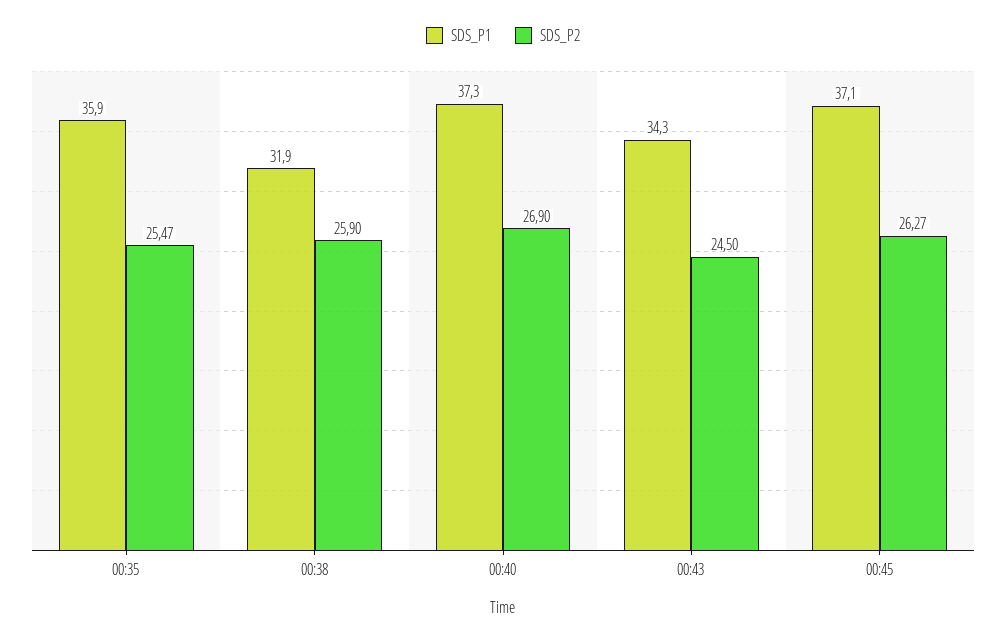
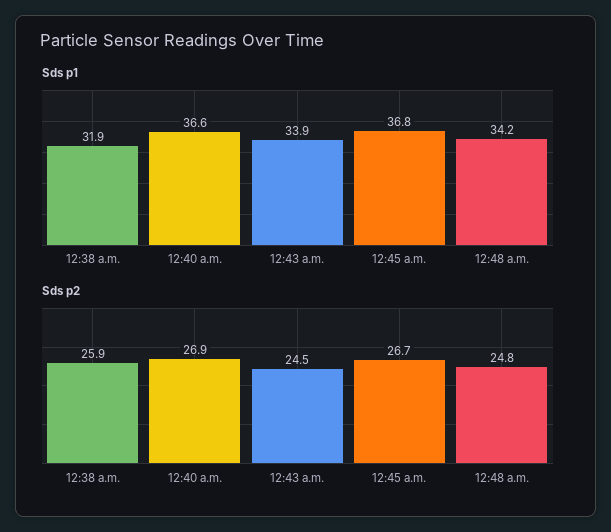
SDS_P1, 00:35: 35.9 -> none
SDS_P2, 00:35: 25.47 -> none
SDS_P1, 00:40: 37.3 -> 36.6
SDS_P1, 00:43: 34.3 -> 33.9
SDS_P1, 00:45: 37.1 -> 36.8
SDS_P2, 00:45: 26.27 -> 26.7
SDS_P1, 12:48 a.m.: none -> 34.2
SDS_P2, 12:48 a.m.: none -> 24.8

